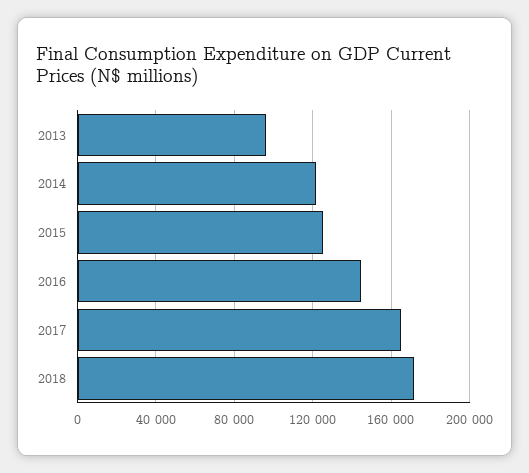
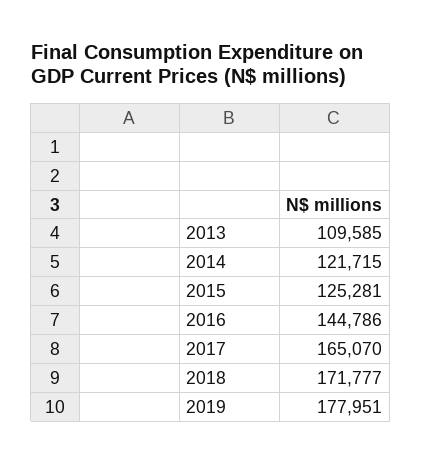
2013: 95000 -> 109585
2019: none -> 177951

